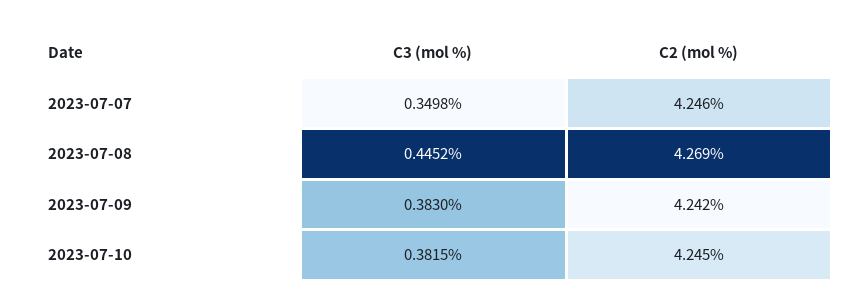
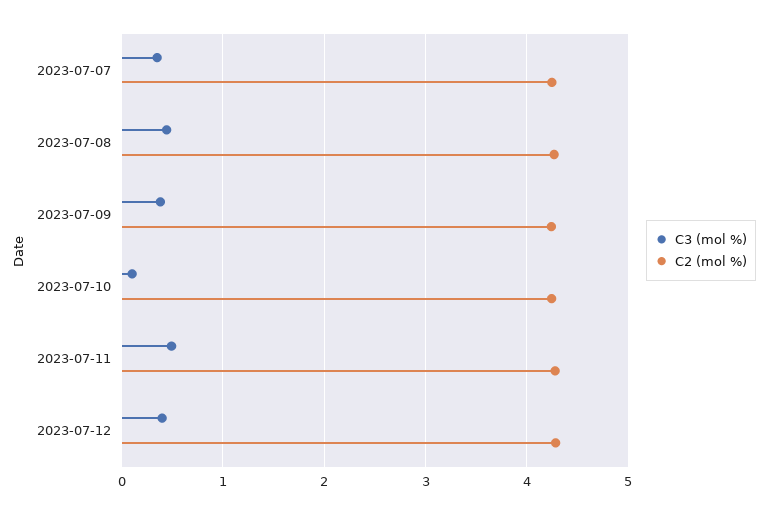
C3 (mol %), 2023-07-10: 0.3815 -> 0.1
C3 (mol %), 2023-07-11: none -> 0.5
C2 (mol %), 2023-07-11: none -> 4.3
C3 (mol %), 2023-07-12: none -> 0.4
C2 (mol %), 2023-07-12: none -> 4.3

